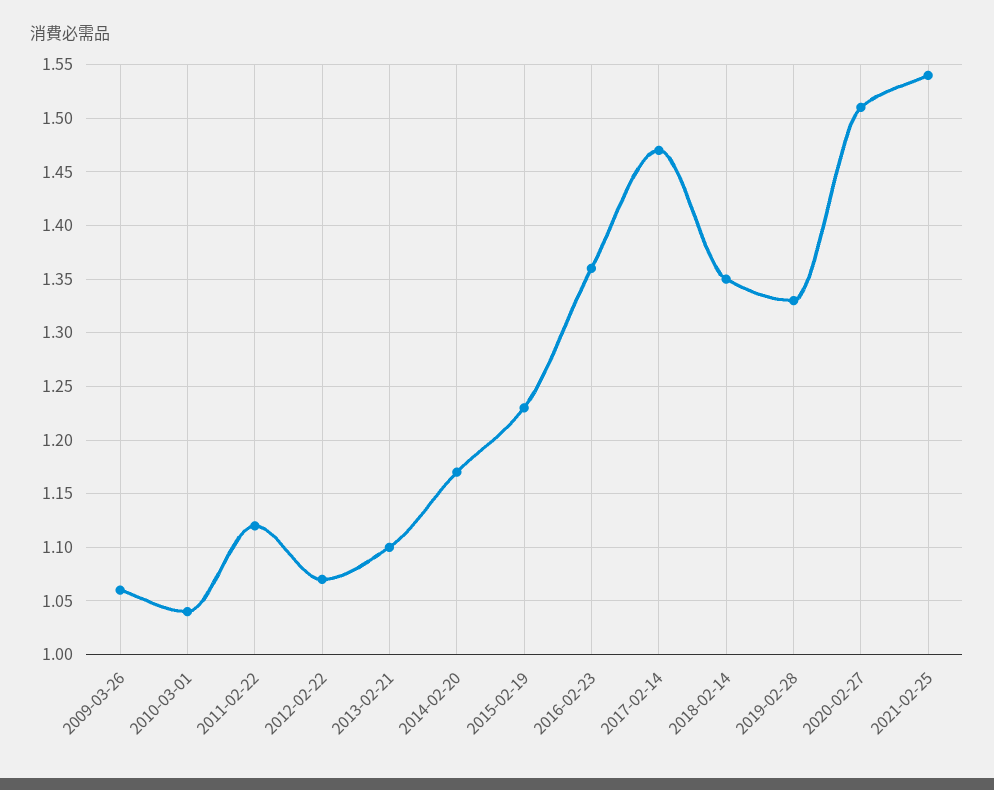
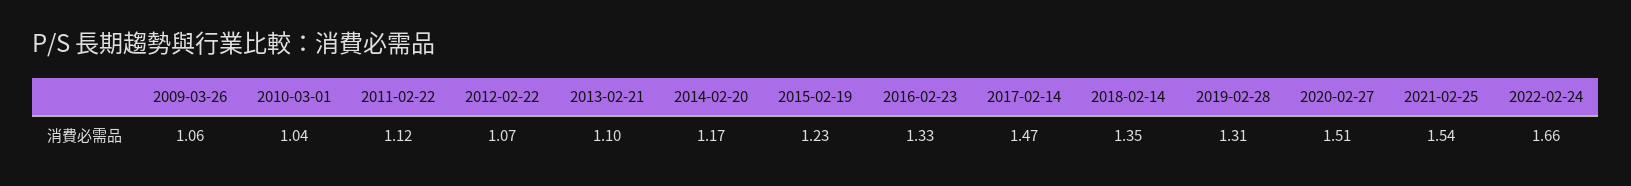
2016-02-23: 1.36 -> 1.33
2019-02-28: 1.33 -> 1.31
2022-02-24: none -> 1.66

